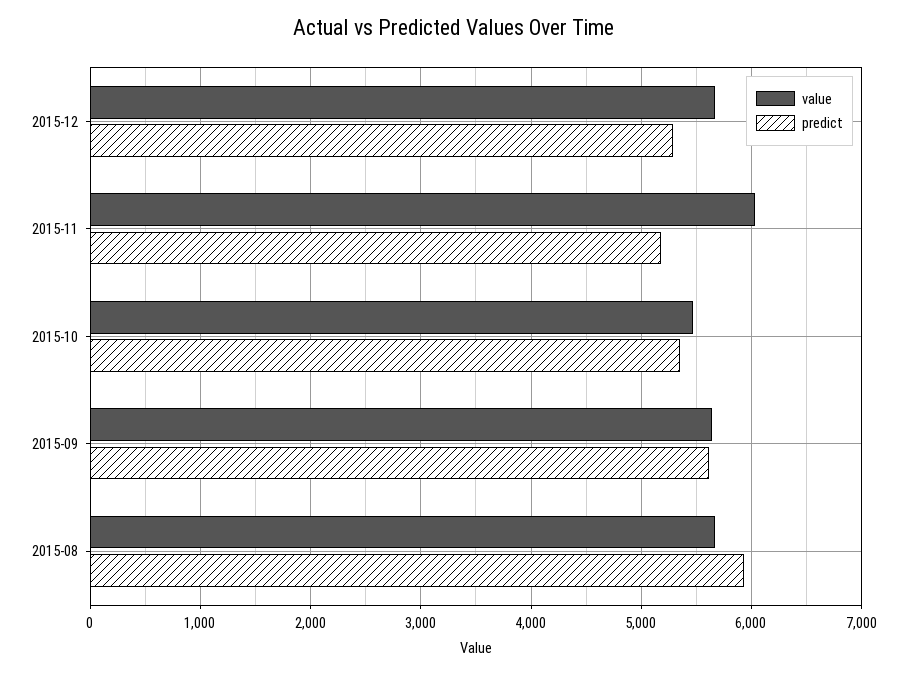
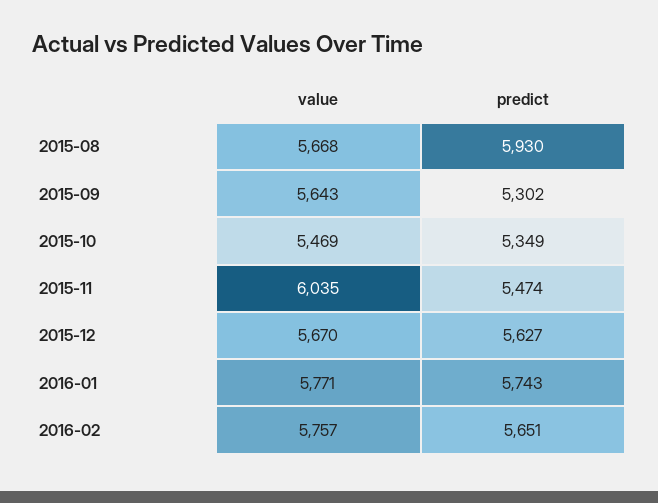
predict, 2015-12: 5300 -> 5627
predict, 2015-11: 5200 -> 5474
predict, 2015-09: 5600 -> 5302
value, 2016-01: none -> 5771
predict, 2016-01: none -> 5743
value, 2016-02: none -> 5757
predict, 2016-02: none -> 5651

